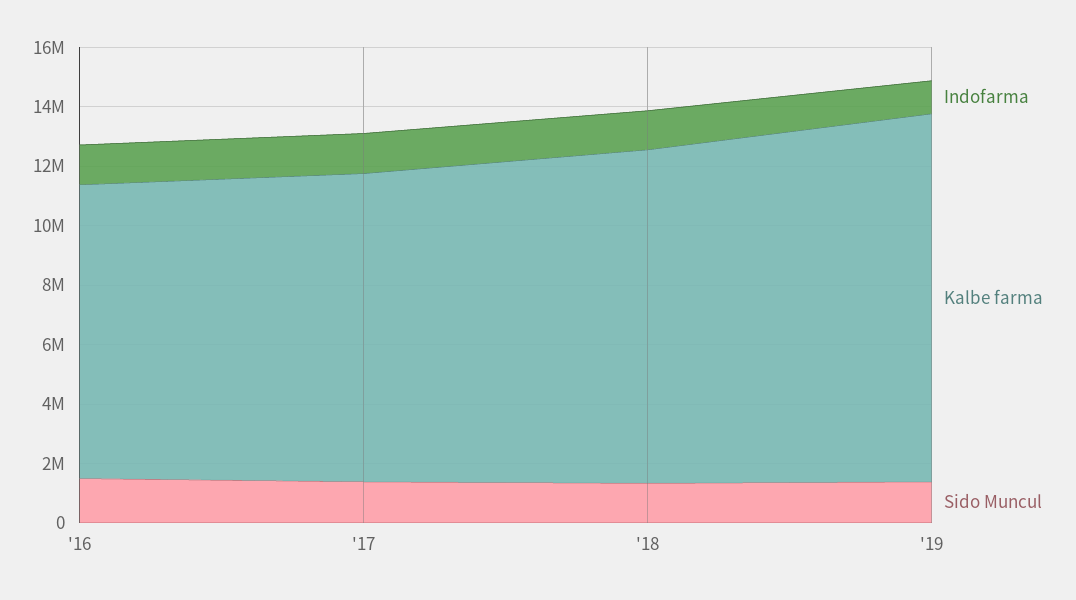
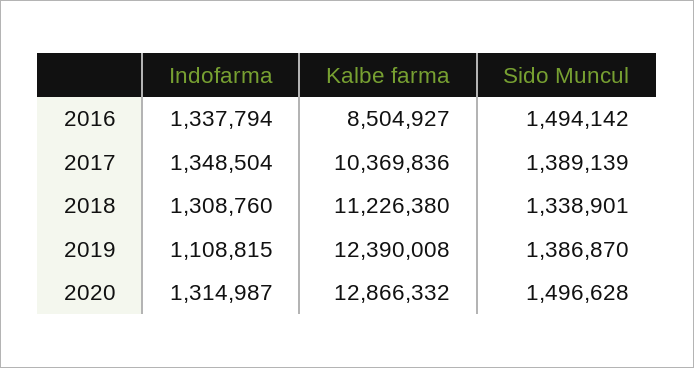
Kalbe farma, '16: 10000000 -> 8504927
Indofarma, 2020: none -> 1314987
Kalbe farma, 2020: none -> 12866332
Sido Muncul, 2020: none -> 1496628

